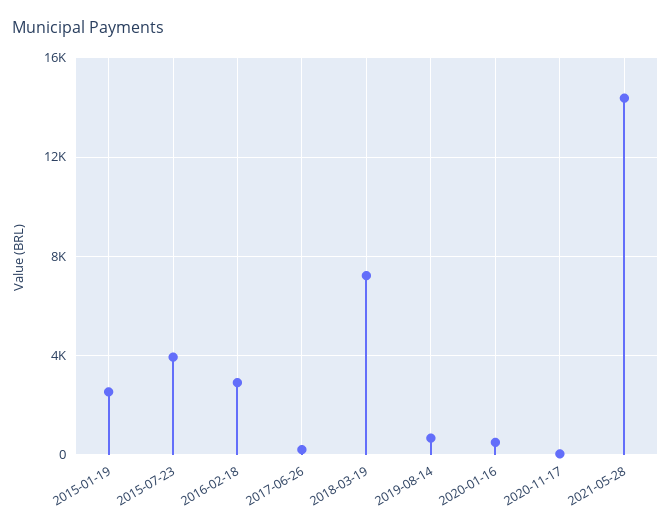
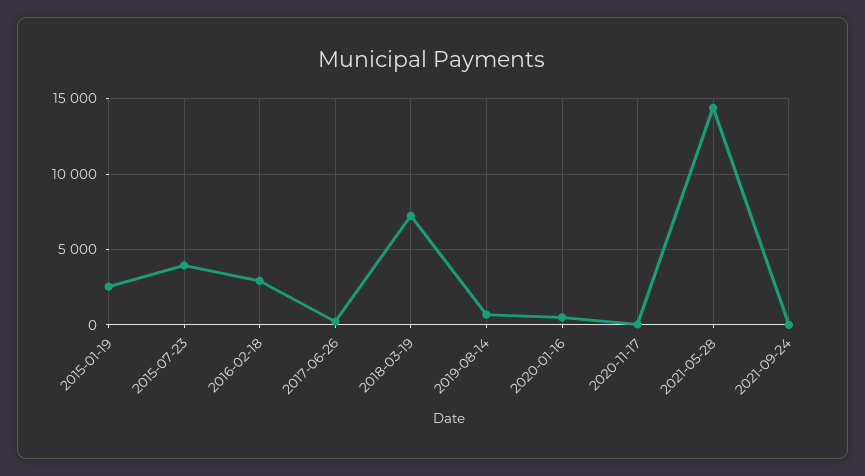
2021-09-24: none -> 0

